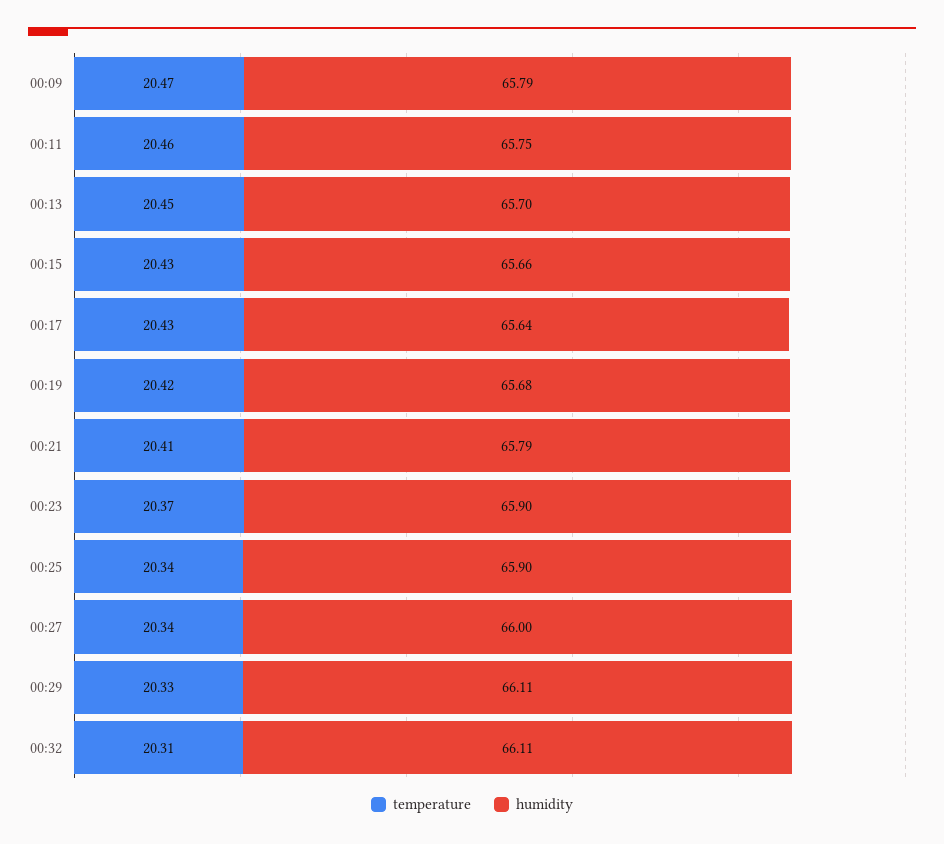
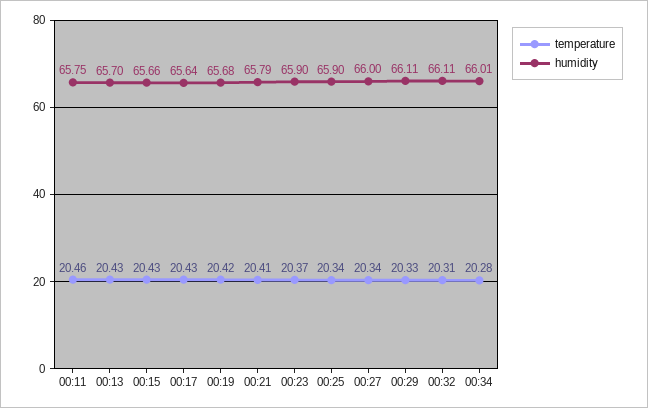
temperature, 00:09: 20.47 -> none
humidity, 00:09: 65.79 -> none
temperature, 00:13: 20.45 -> 20.43
temperature, 00:34: none -> 20.28
humidity, 00:34: none -> 66.01

